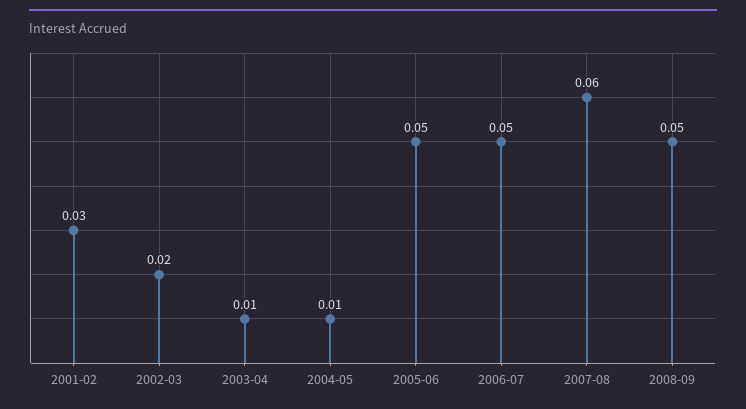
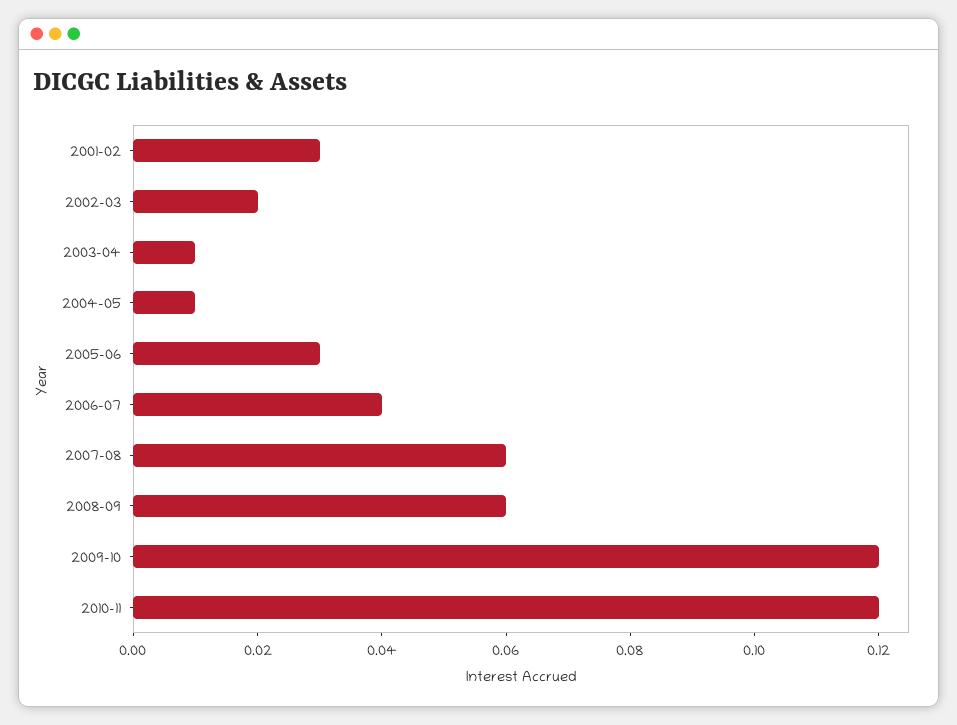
2005-06: 0.05 -> 0.03
2006-07: 0.05 -> 0.04
2008-09: 0.05 -> 0.06
2009-10: none -> 0.12
2010-11: none -> 0.12

